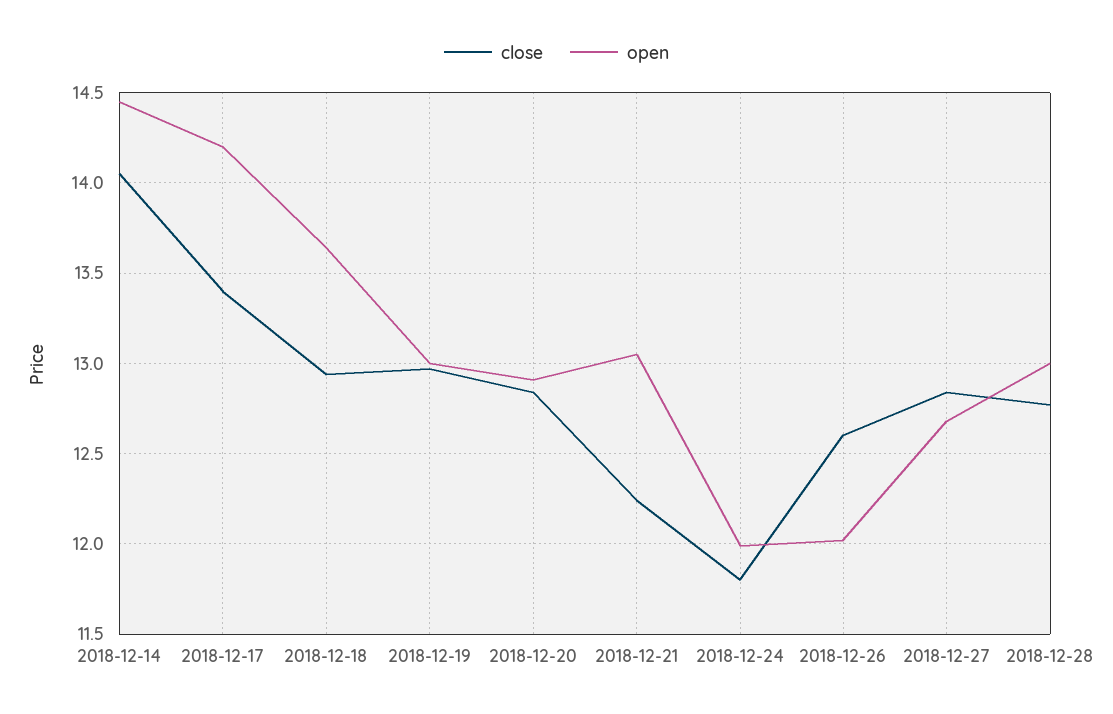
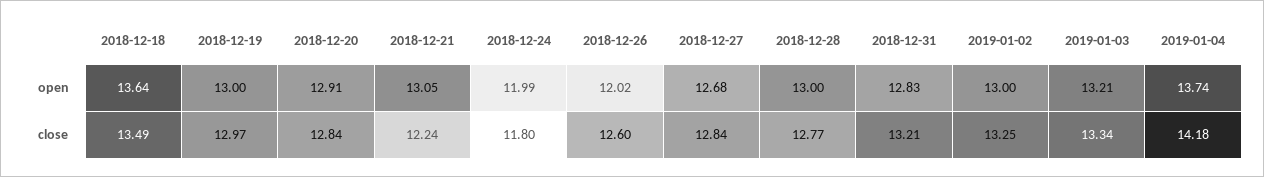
close, 2018-12-14: 14.05 -> none
open, 2018-12-14: 14.45 -> none
close, 2018-12-17: 13.4 -> none
open, 2018-12-17: 14.2 -> none
close, 2018-12-18: 12.95 -> 13.49
open, 2018-12-31: none -> 12.83
open, 2019-01-02: none -> 13
open, 2019-01-03: none -> 13.21
open, 2019-01-04: none -> 13.74
close, 2018-12-31: none -> 13.21
close, 2019-01-02: none -> 13.25
close, 2019-01-03: none -> 13.34
close, 2019-01-04: none -> 14.18

